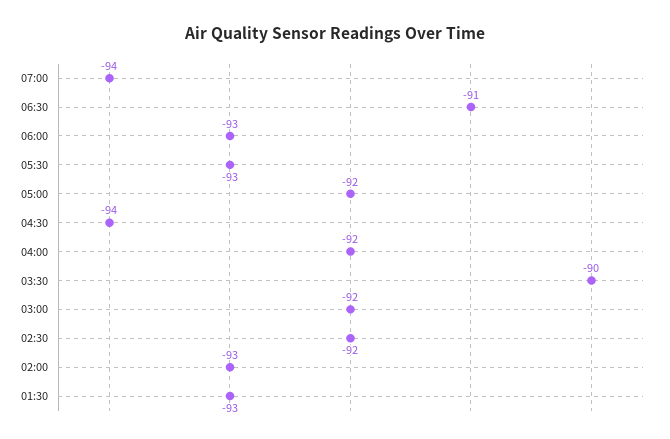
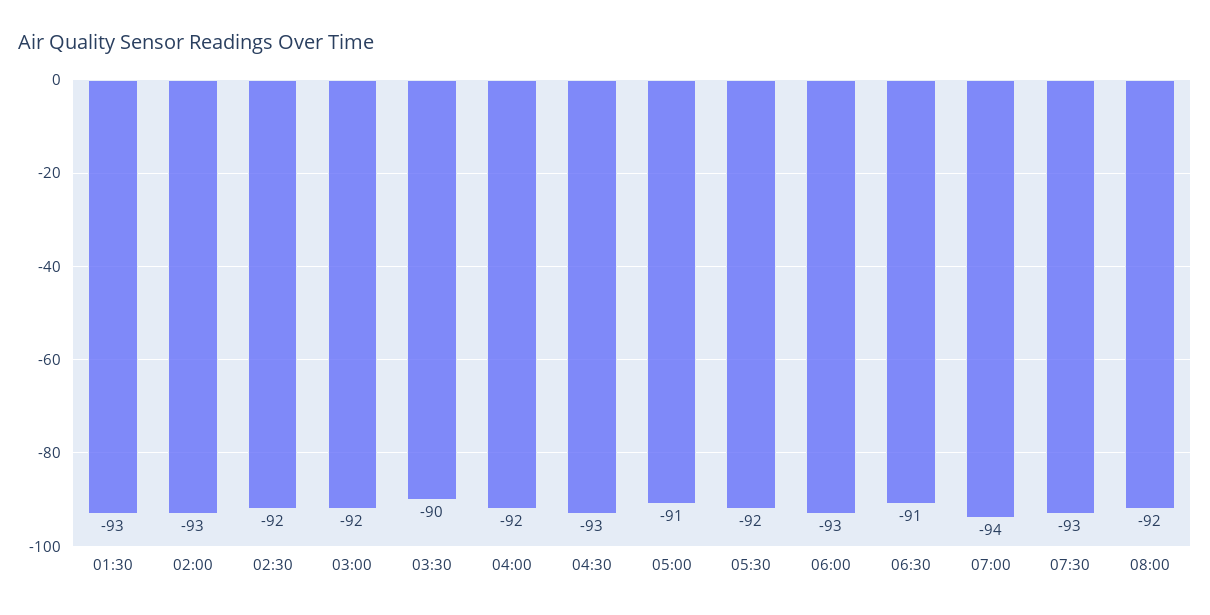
05:30: -93 -> -92
05:00: -92 -> -91
04:30: -94 -> -93
07:30: none -> -93
08:00: none -> -92

